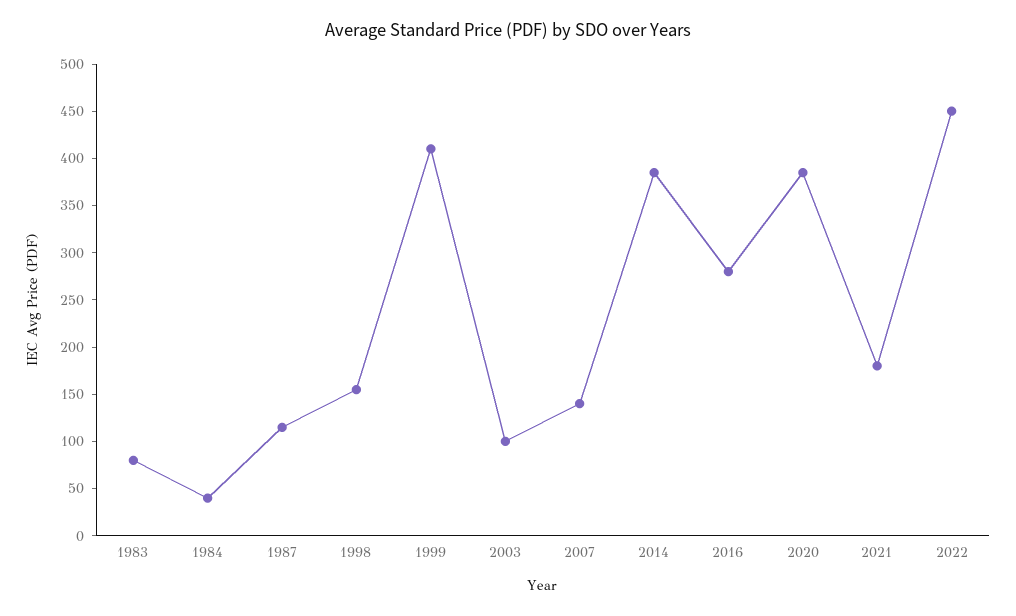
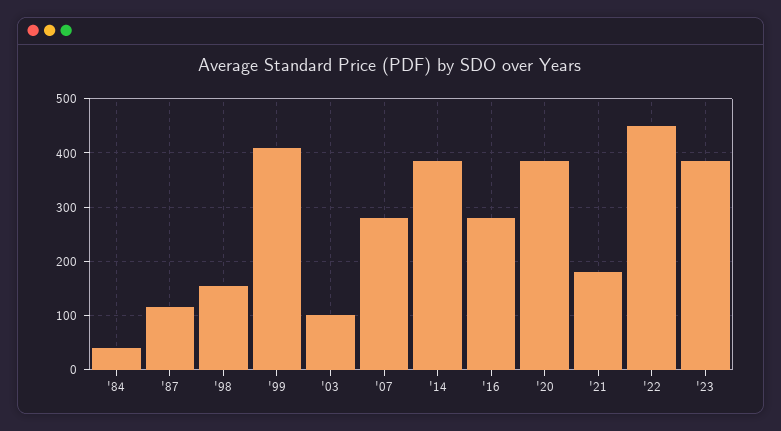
1983: 80 -> none
2007: 140 -> 280
'23: none -> 380

